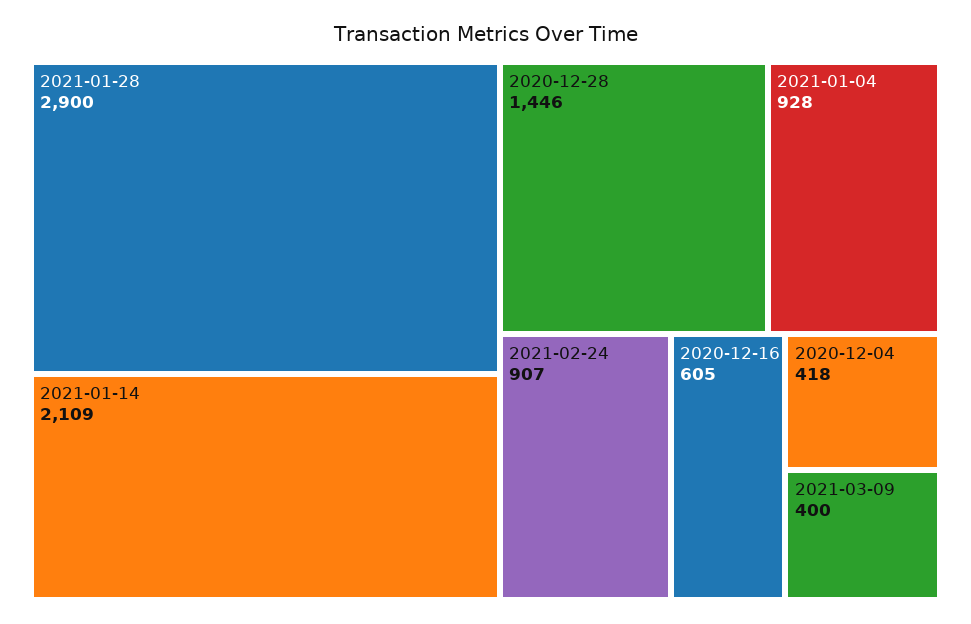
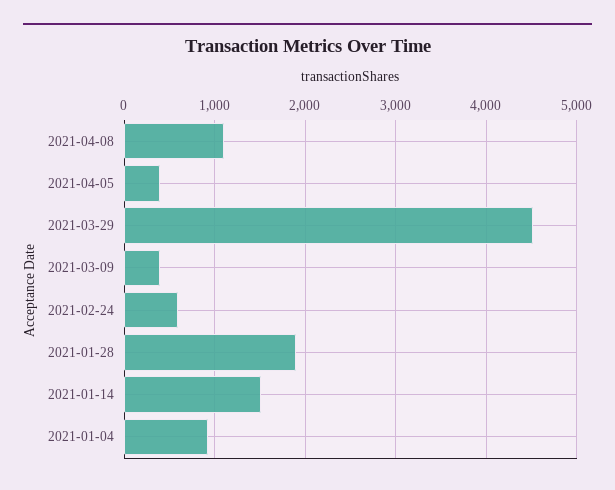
2021-01-28: 2900 -> 1900
2021-01-14: 2109 -> 1500
2020-12-28: 1446 -> none
2021-02-24: 907 -> 600
2020-12-16: 605 -> none
2020-12-04: 418 -> none
2021-04-08: none -> 1100
2021-04-05: none -> 400
2021-03-29: none -> 4500

